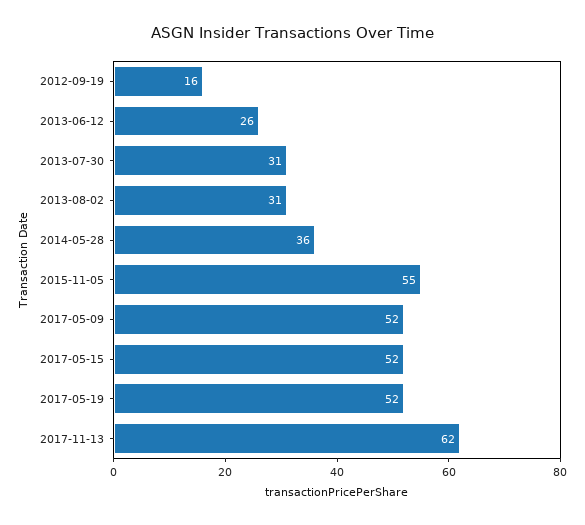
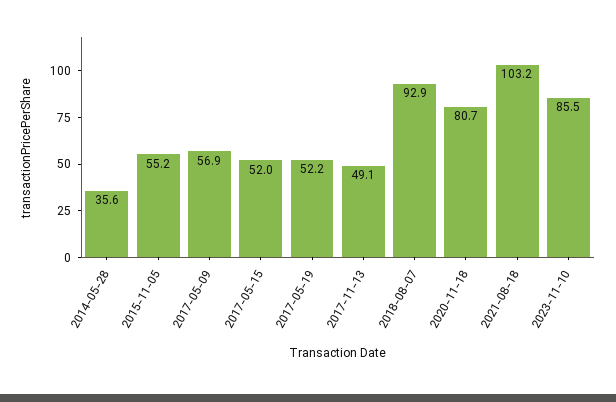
2012-09-19: 16 -> none
2013-06-12: 26 -> none
2013-07-30: 31 -> none
2013-08-02: 31 -> none
2017-05-09: 52 -> 56.9
2017-11-13: 62 -> 49.1
2018-08-07: none -> 92.9
2020-11-18: none -> 80.7
2021-08-18: none -> 103.2
2023-11-10: none -> 85.5

